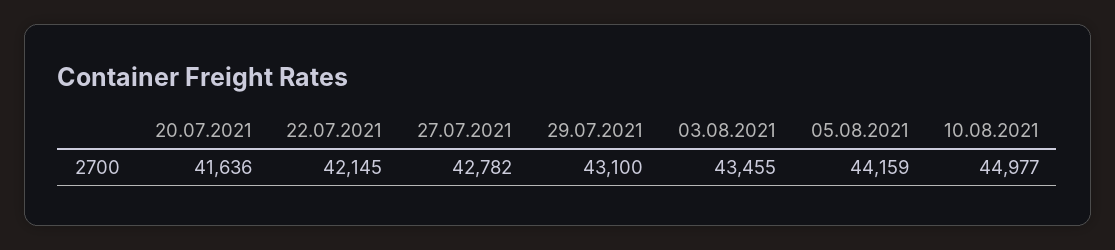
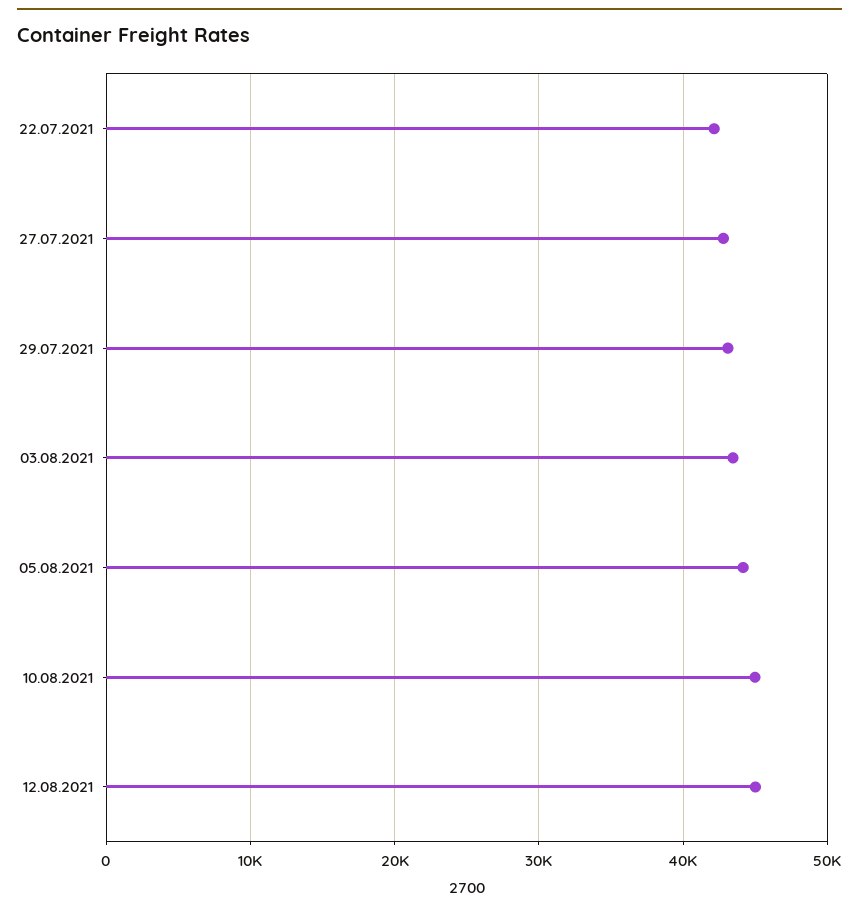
20.07.2021: 41636 -> none
12.08.2021: none -> 45000

